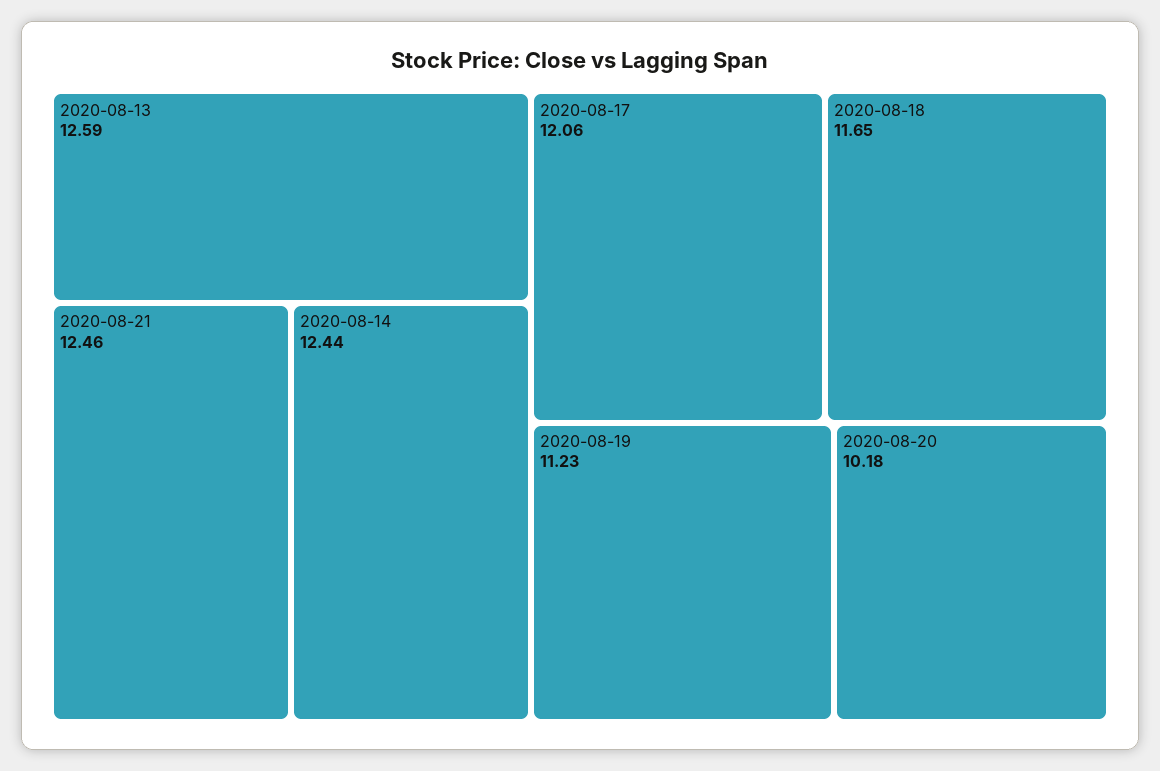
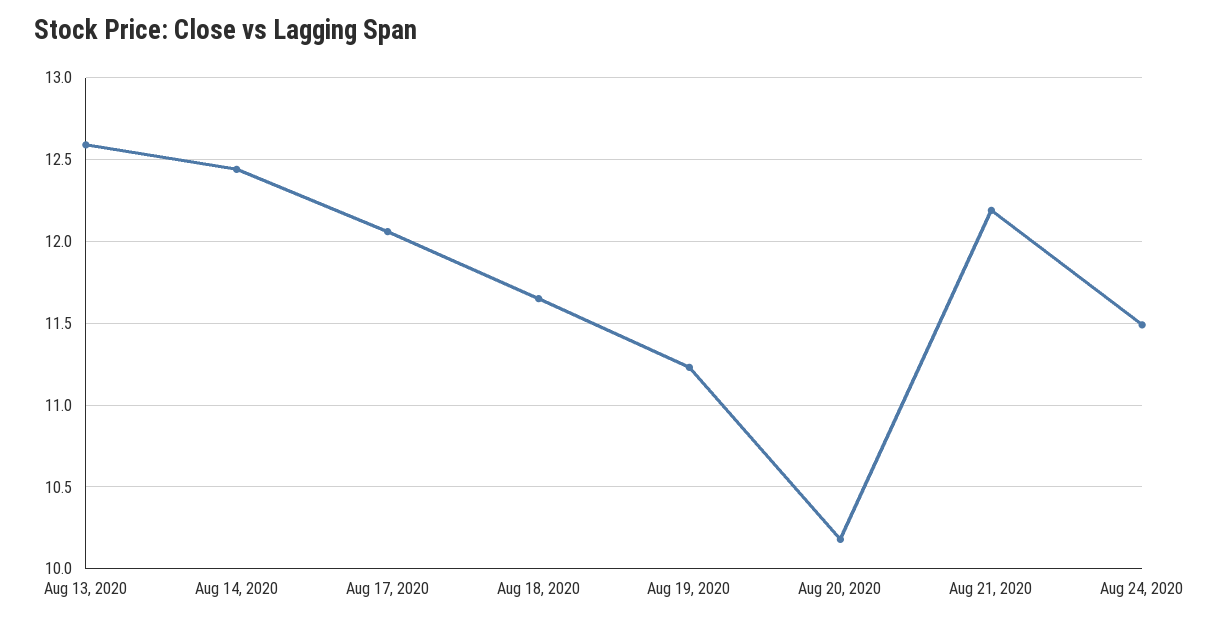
2020-08-21: 12.46 -> 12.2
Aug 24, 2020: none -> 11.5

